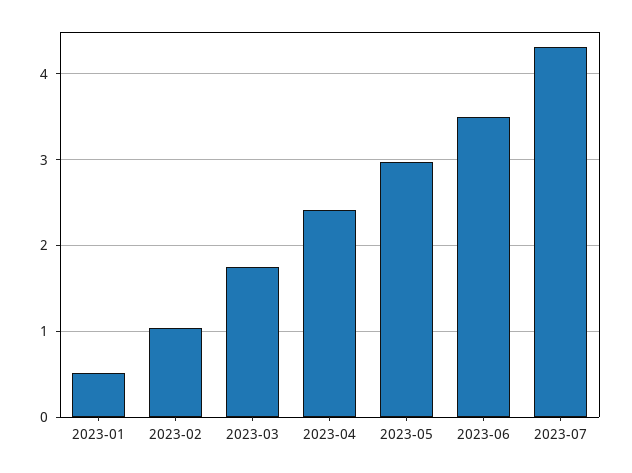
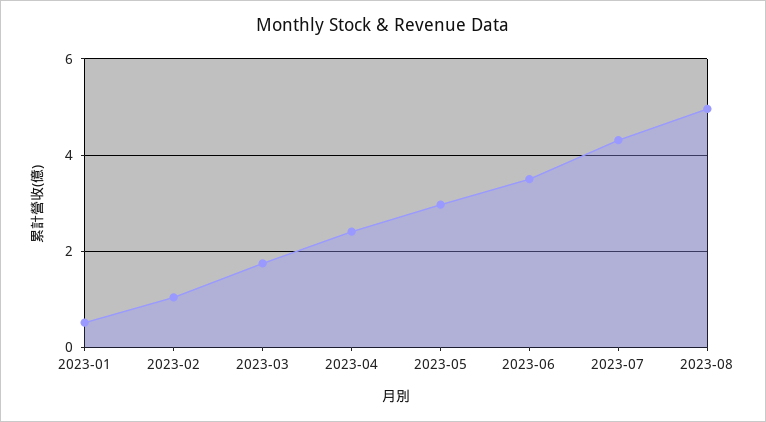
2023-08: none -> 5

